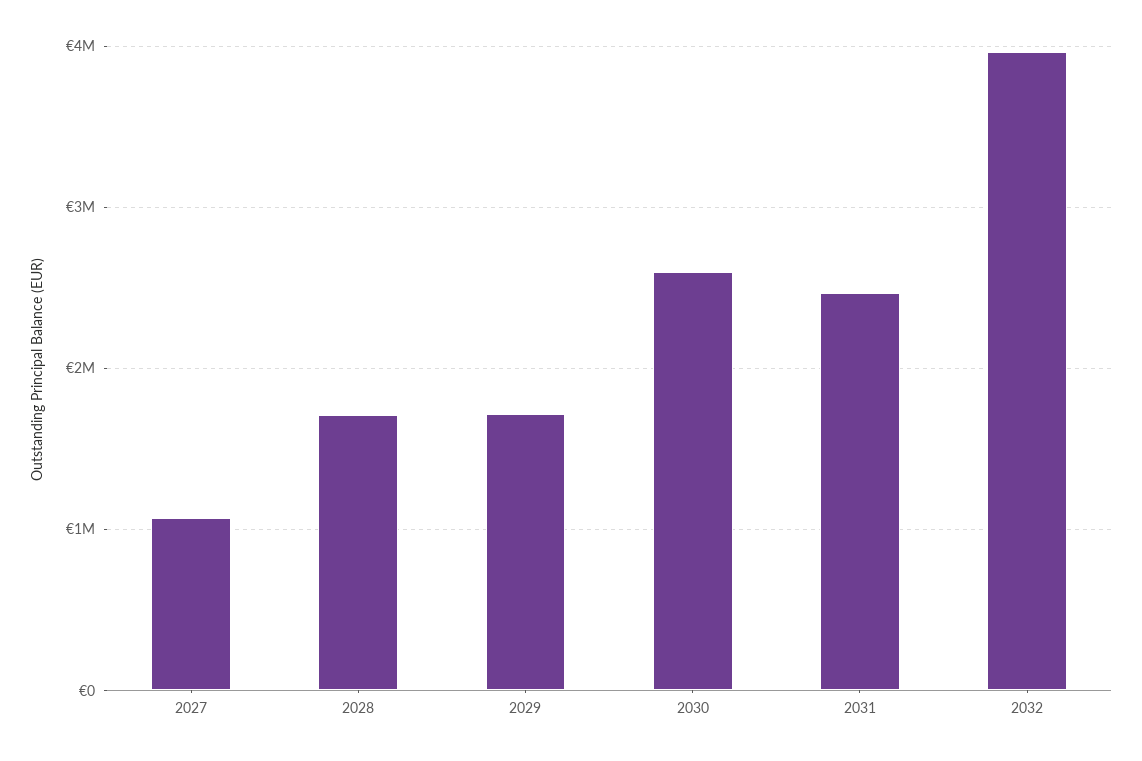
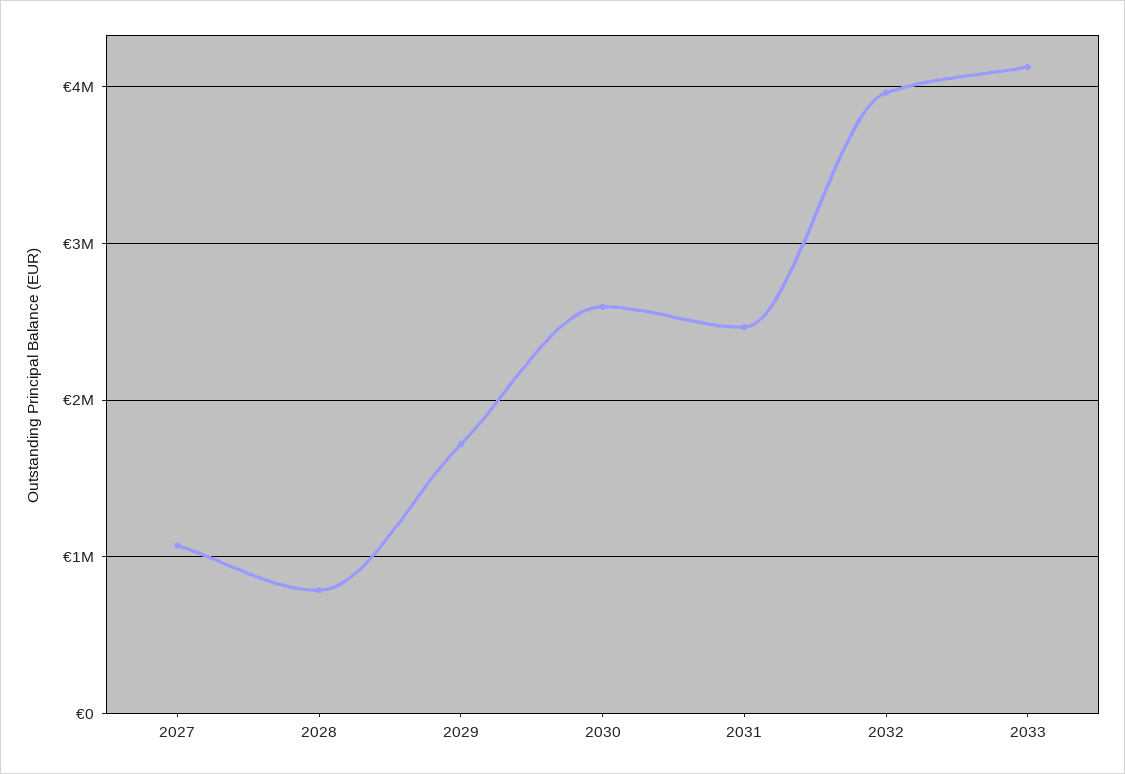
2028: 1700000 -> 800000
2033: none -> 4100000

